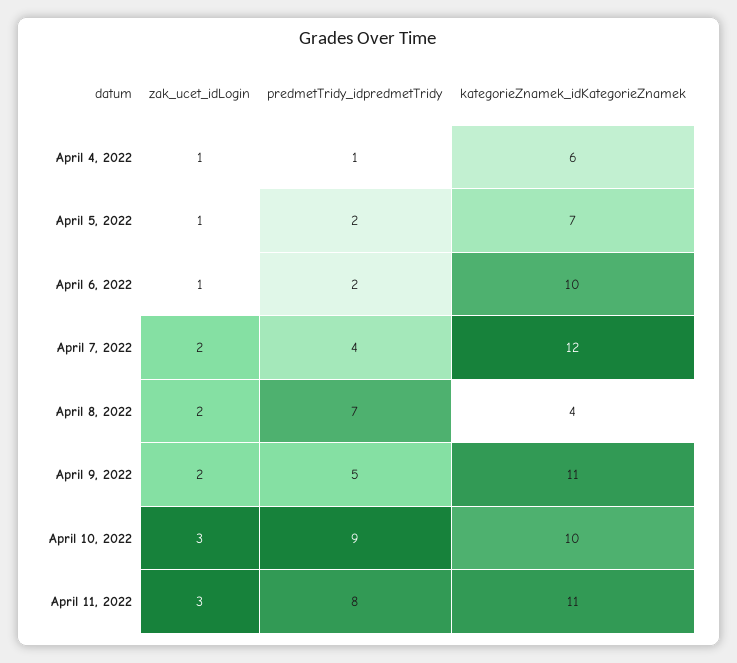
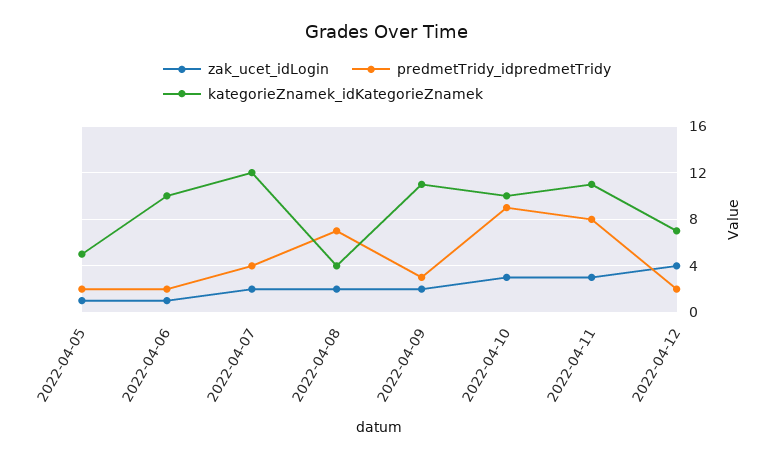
zak_ucet_idLogin, April 4, 2022: 1 -> none
predmetTridy_idpredmetTridy, April 4, 2022: 1 -> none
kategorieZnamek_idKategorieZnamek, April 4, 2022: 6 -> none
kategorieZnamek_idKategorieZnamek, April 5, 2022: 7 -> 5
predmetTridy_idpredmetTridy, April 9, 2022: 5 -> 3
zak_ucet_idLogin, 2022-04-12: none -> 4
predmetTridy_idpredmetTridy, 2022-04-12: none -> 2
kategorieZnamek_idKategorieZnamek, 2022-04-12: none -> 7

